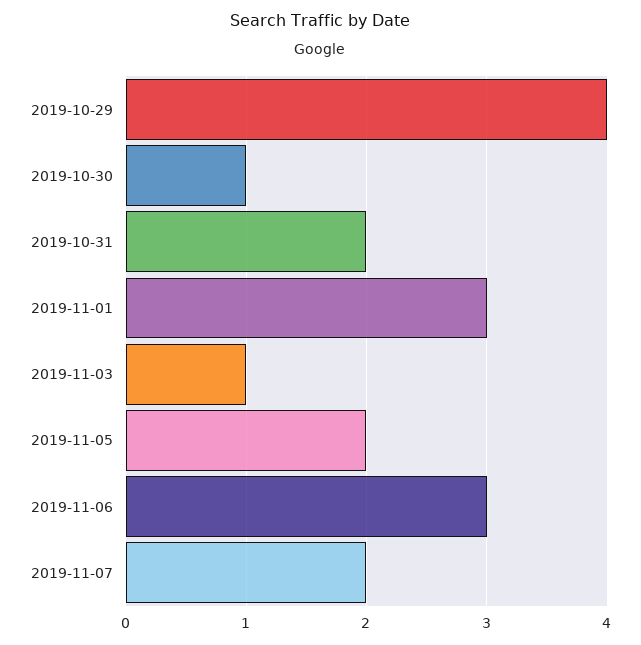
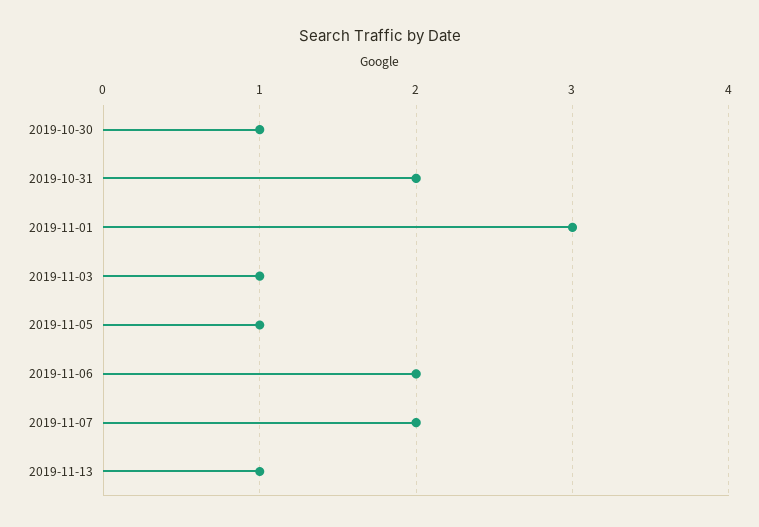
2019-10-29: 4 -> none
2019-11-05: 2 -> 1
2019-11-06: 3 -> 2
2019-11-13: none -> 1

